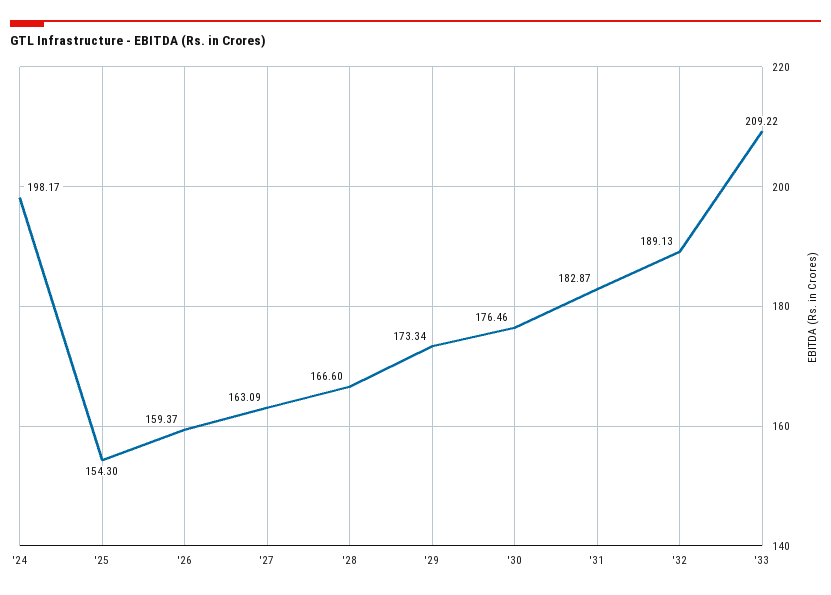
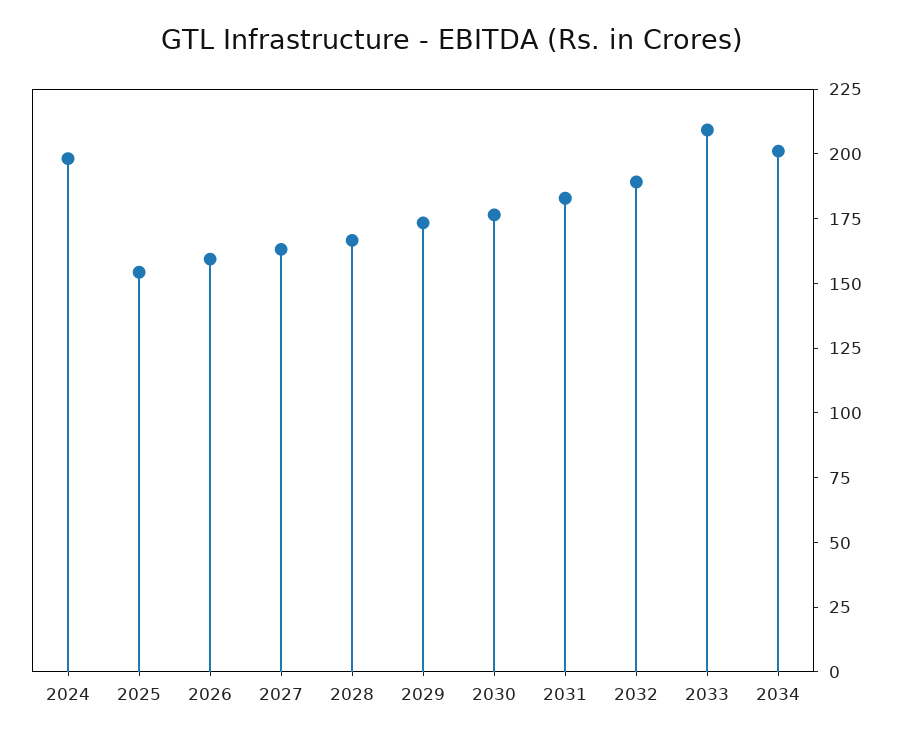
2034: none -> 200

